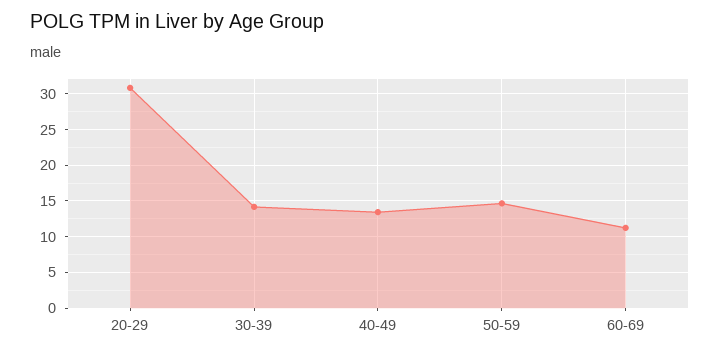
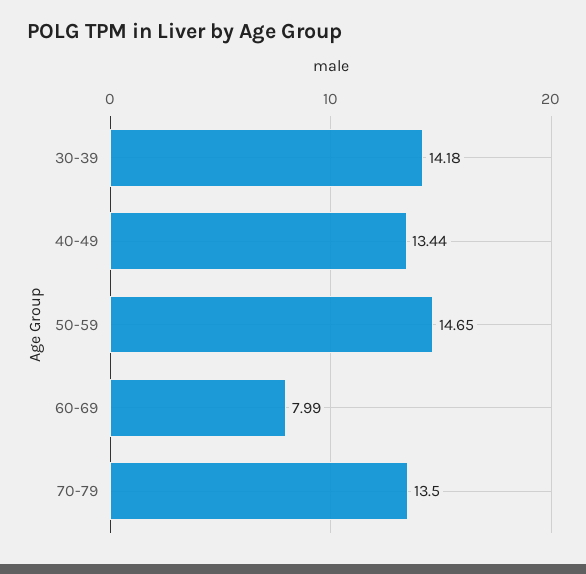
20-29: 31 -> none
60-69: 11 -> 7.99
70-79: none -> 13.5

